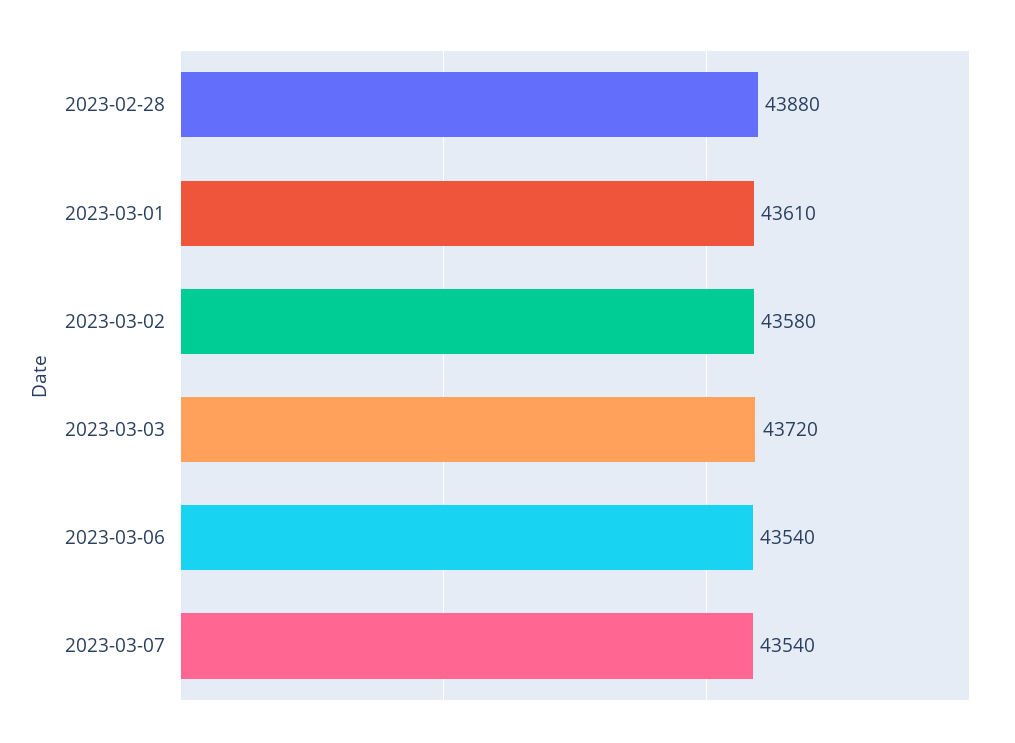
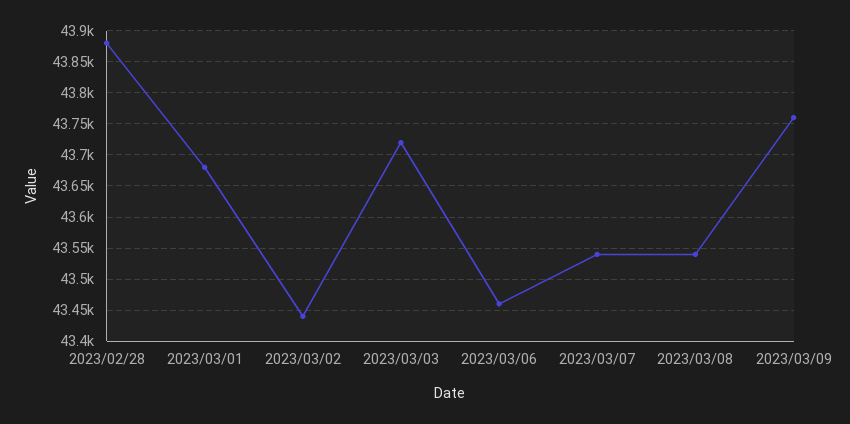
2023-03-01: 43610 -> 43680
2023-03-02: 43580 -> 43440
2023-03-06: 43540 -> 43460
2023/03/08: none -> 43540
2023/03/09: none -> 43760

